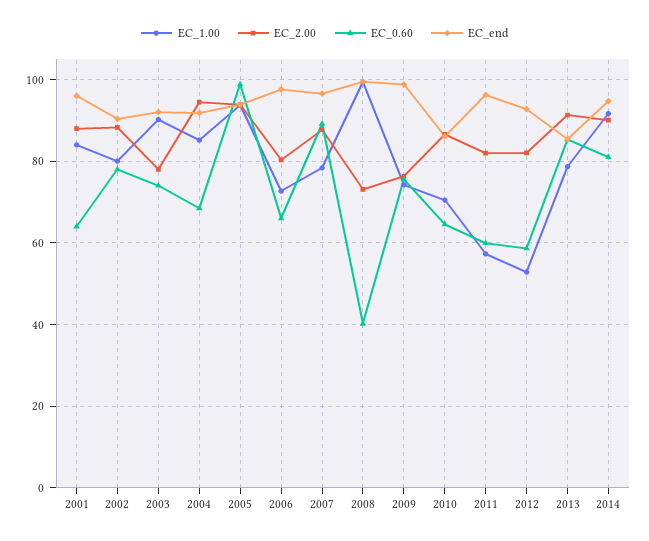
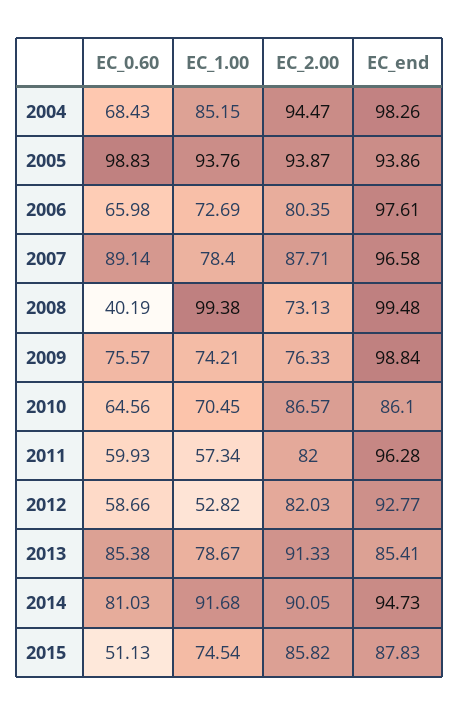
EC_1.00, 2001: 84 -> none
EC_2.00, 2001: 88 -> none
EC_0.60, 2001: 64 -> none
EC_end, 2001: 96 -> none
EC_1.00, 2002: 80 -> none
EC_2.00, 2002: 88 -> none
EC_0.60, 2002: 78 -> none
EC_end, 2002: 90 -> none
EC_1.00, 2003: 90 -> none
EC_2.00, 2003: 78 -> none
EC_0.60, 2003: 74 -> none
EC_end, 2003: 92 -> none
EC_end, 2004: 92 -> 98.26
EC_0.60, 2015: none -> 51.13
EC_1.00, 2015: none -> 74.54
EC_2.00, 2015: none -> 85.82
EC_end, 2015: none -> 87.83

